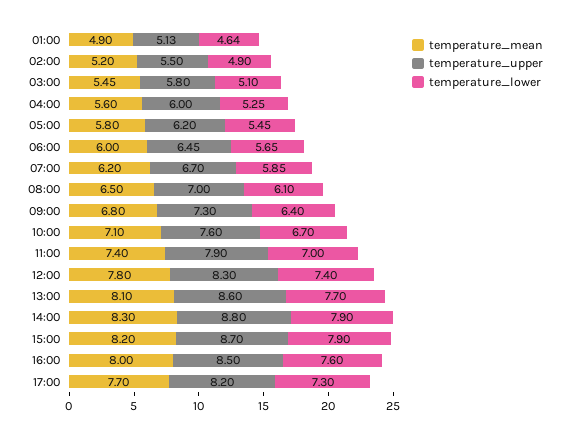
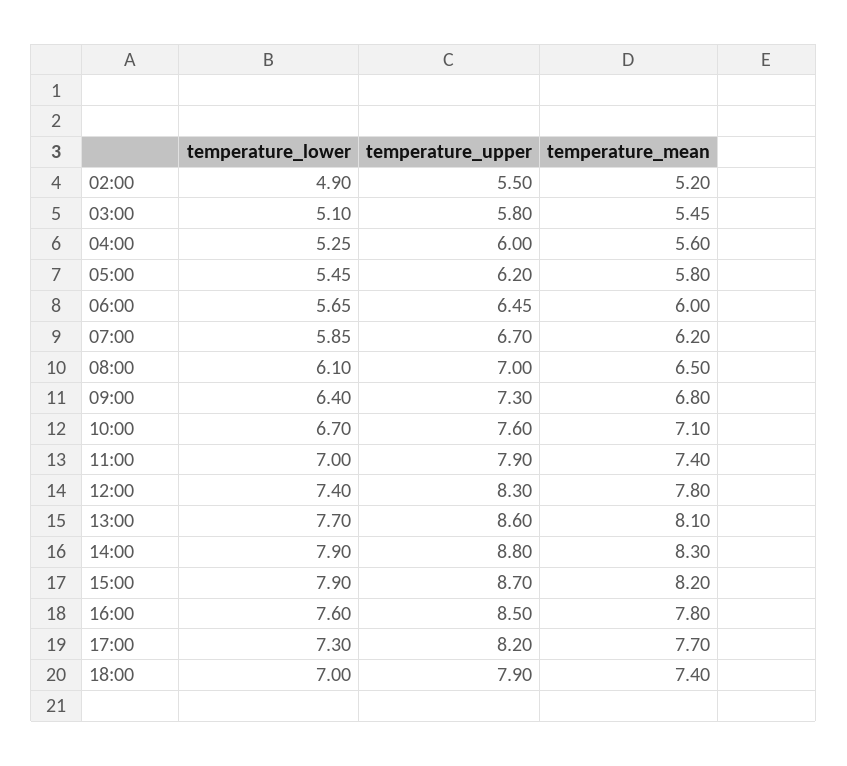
temperature_mean, 01:00: 4.9 -> none
temperature_upper, 01:00: 5.13 -> none
temperature_lower, 01:00: 4.64 -> none
temperature_mean, 16:00: 8 -> 7.8
temperature_lower, 18:00: none -> 7
temperature_upper, 18:00: none -> 7.9
temperature_mean, 18:00: none -> 7.4

